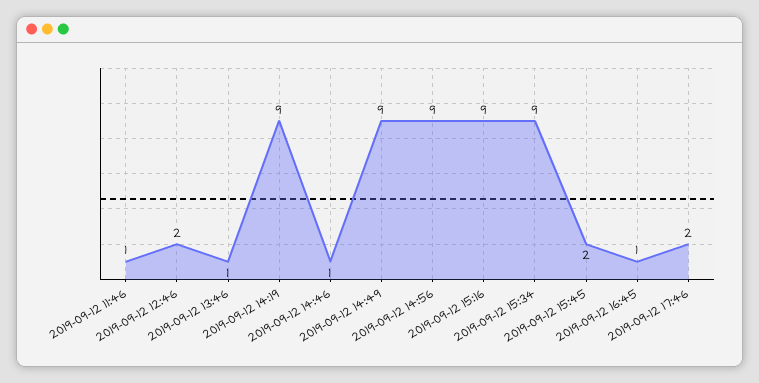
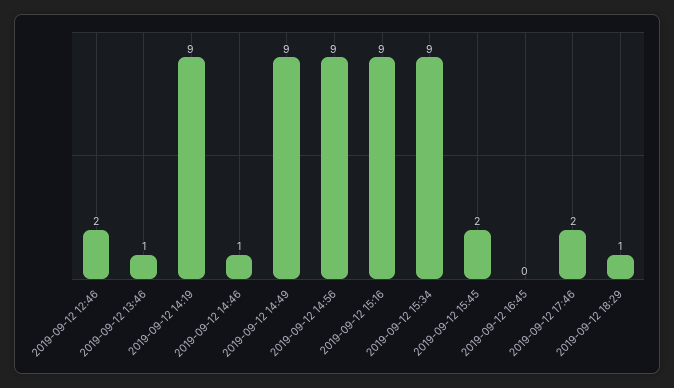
2019-09-12 11:46: 1 -> none
2019-09-12 16:45: 1 -> 0
2019-09-12 18:29: none -> 1

